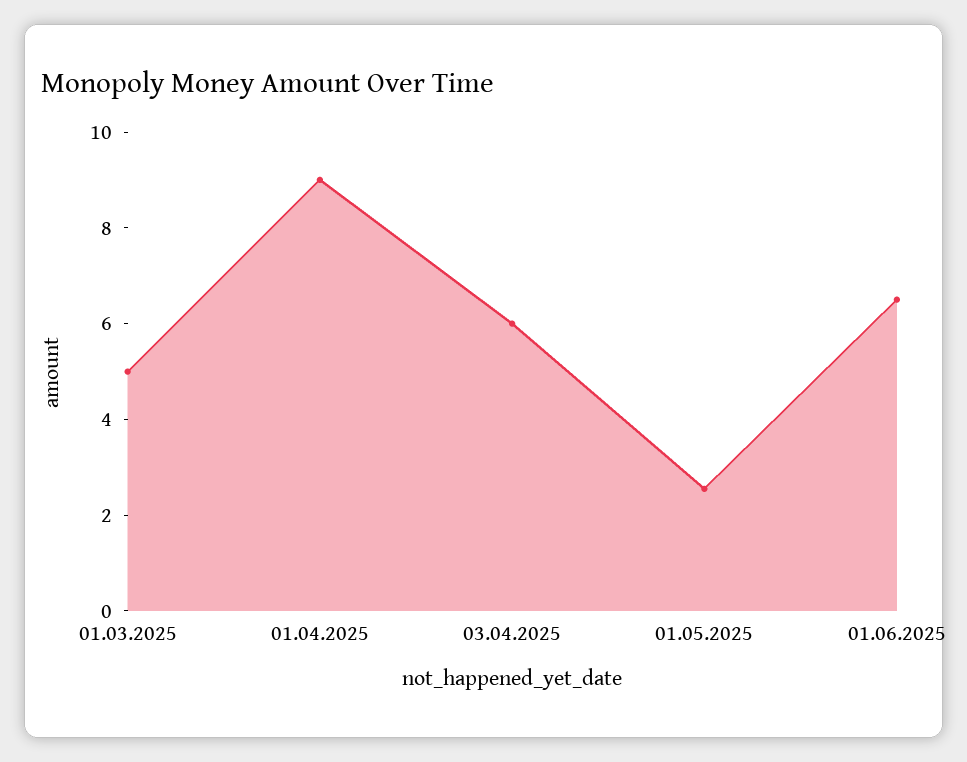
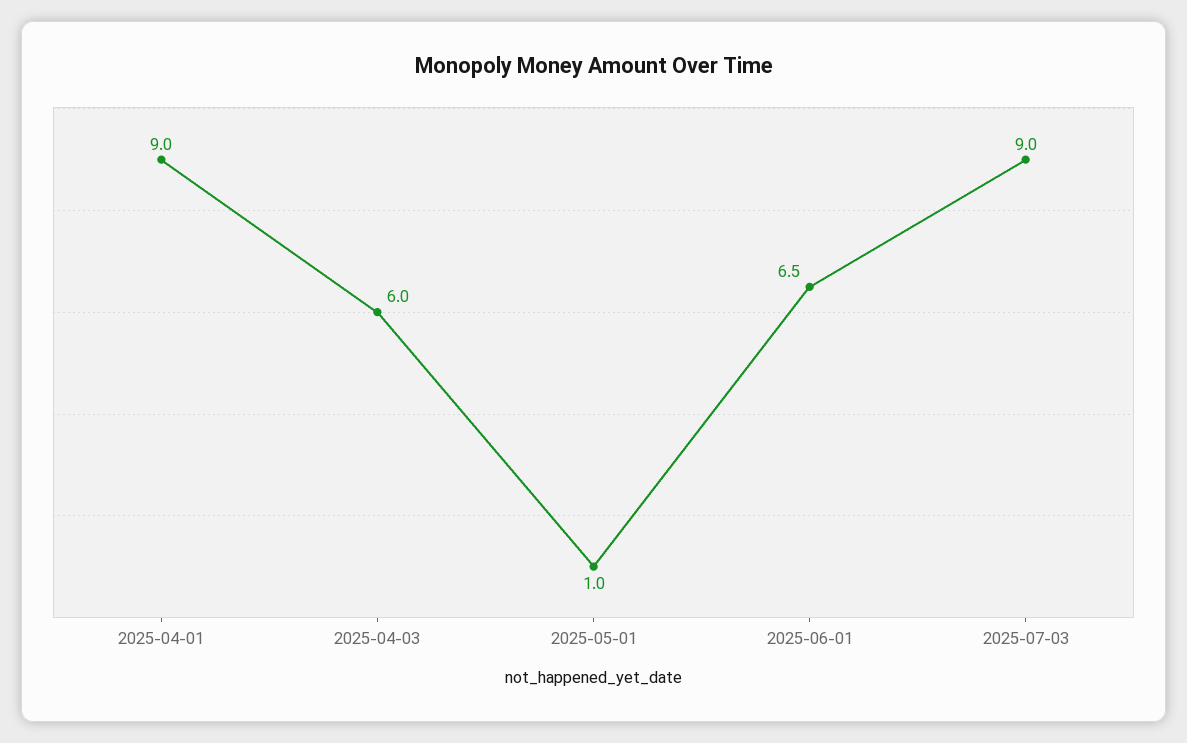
01.03.2025: 5 -> none
01.05.2025: 2.5 -> 1
2025-07-03: none -> 9

